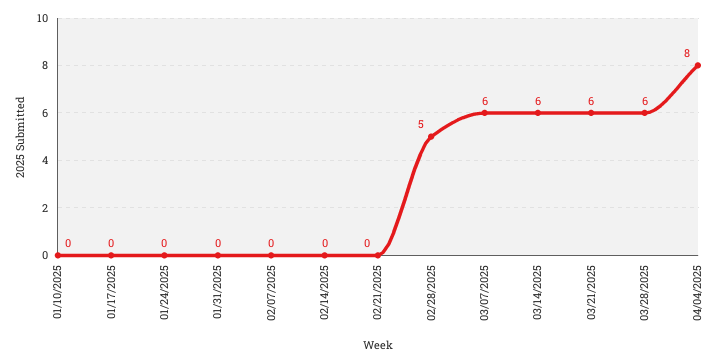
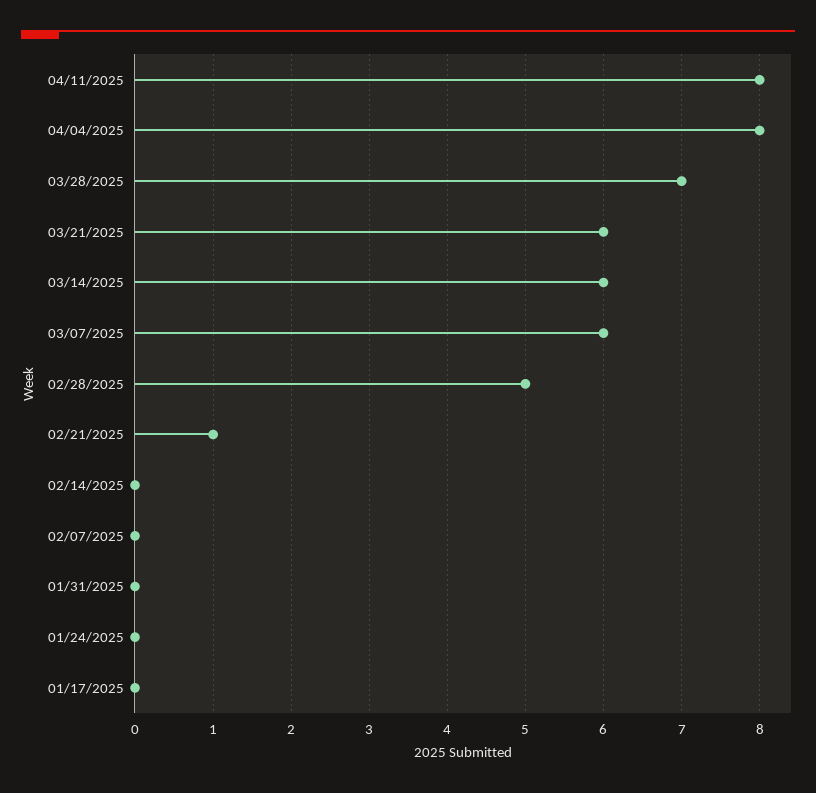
01/10/2025: 0 -> none
02/21/2025: 0 -> 1
03/28/2025: 6 -> 7
04/11/2025: none -> 8

